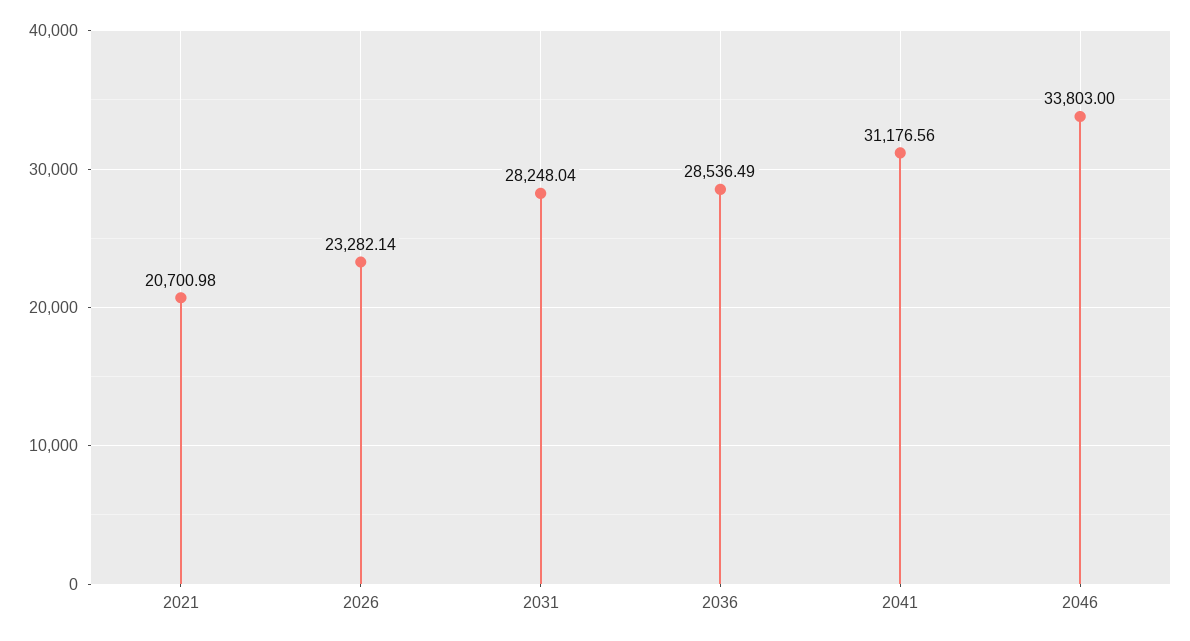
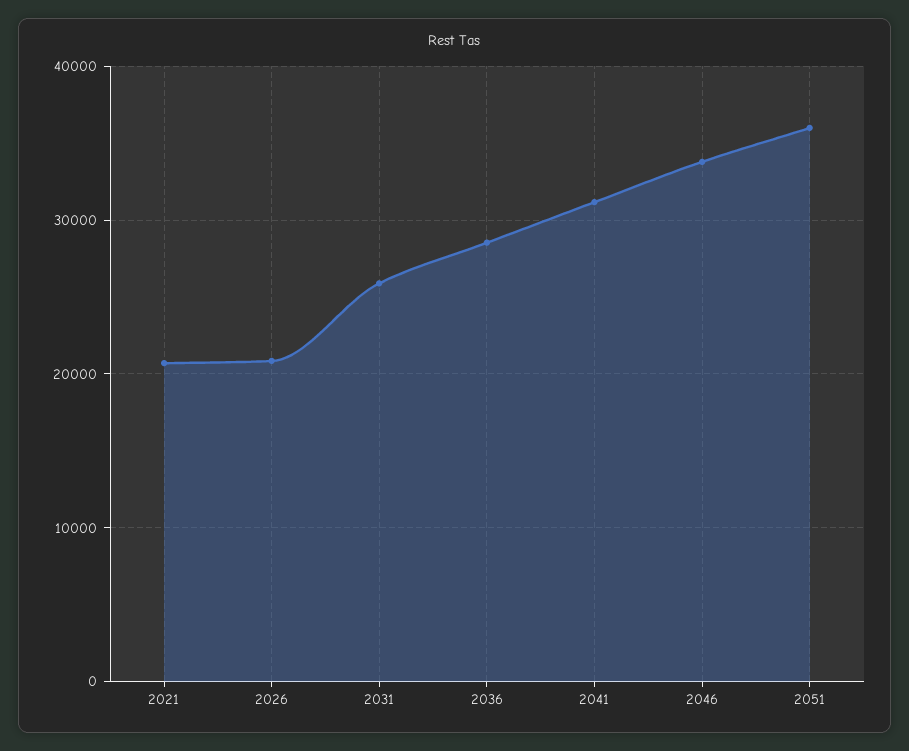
2026: 23282.14 -> 21000
2031: 28248.04 -> 26000
2051: none -> 36000

